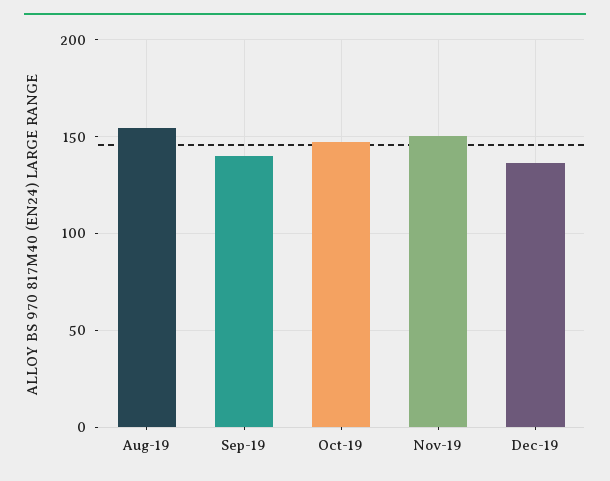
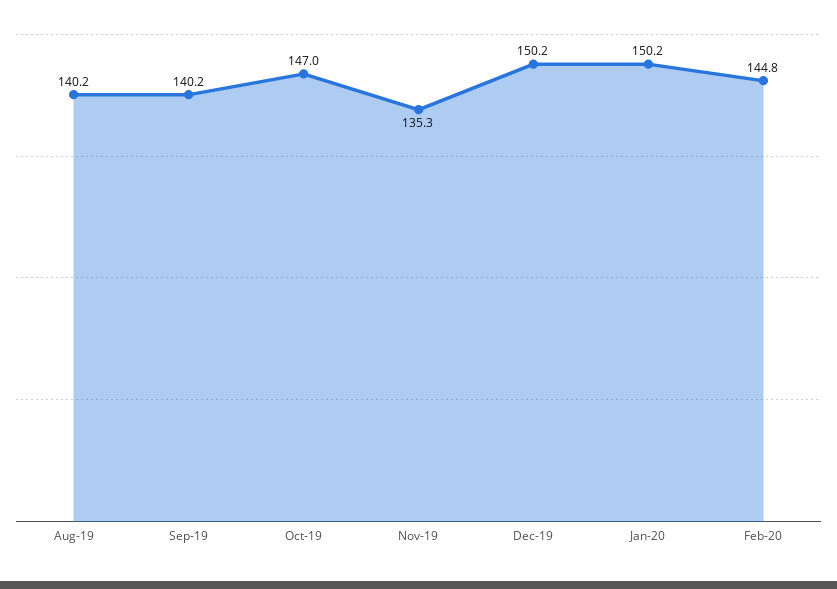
Aug-19: 155 -> 140.2
Nov-19: 150 -> 135.3
Dec-19: 135 -> 150.2
Jan-20: none -> 150.2
Feb-20: none -> 144.8

